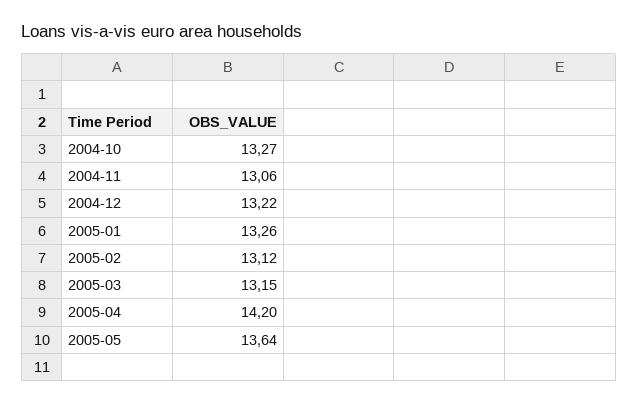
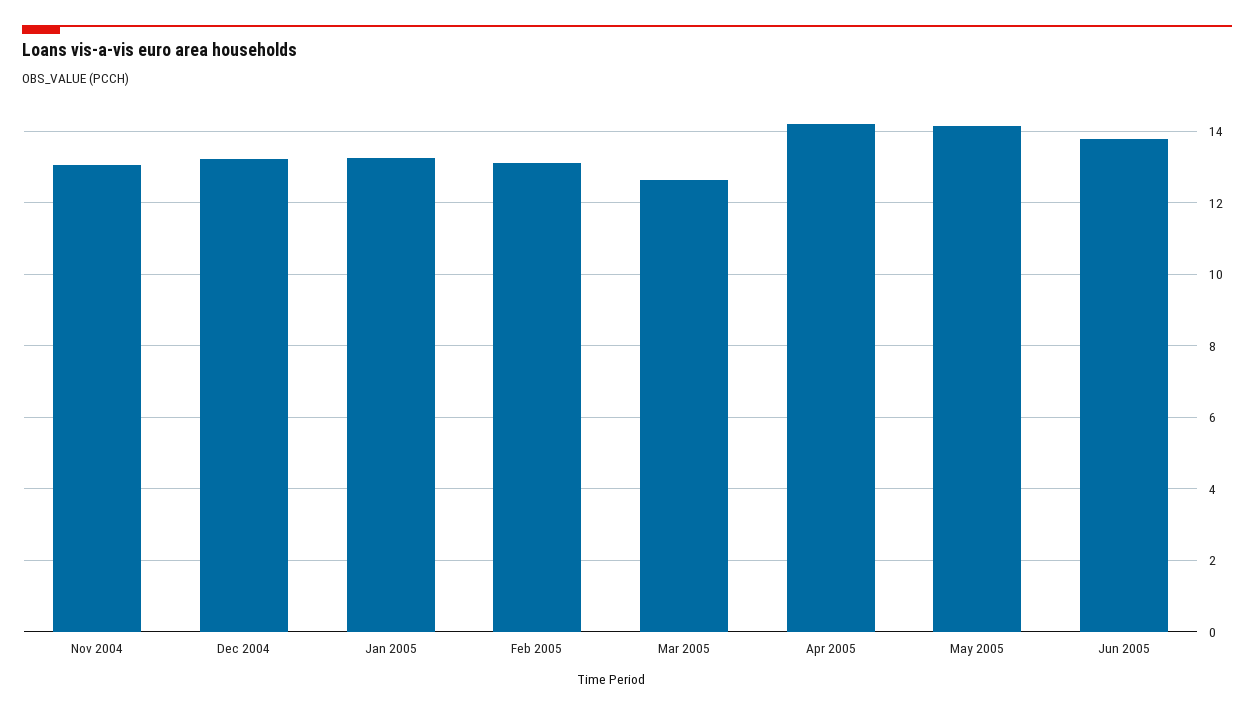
2004-10: 13.27 -> none
2005-03: 13.15 -> 12.6
2005-05: 13.64 -> 14.2
Jun 2005: none -> 13.8

